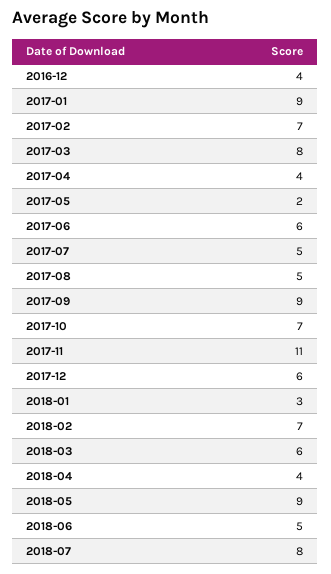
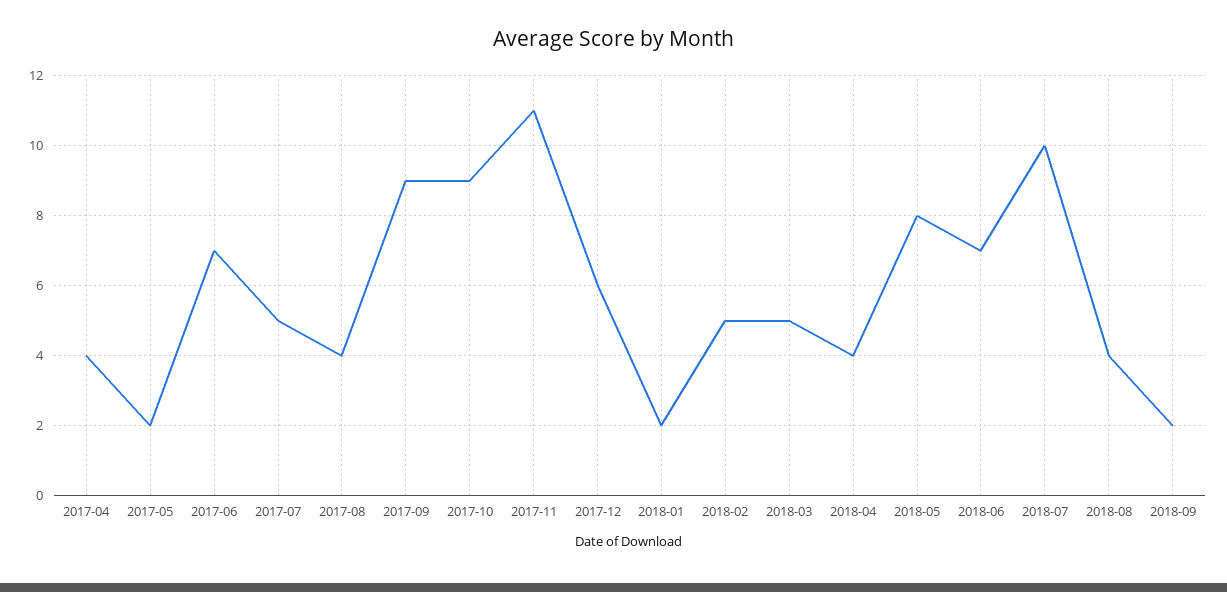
2016-12: 4 -> none
2017-01: 9 -> none
2017-02: 7 -> none
2017-03: 8 -> none
2017-06: 6 -> 7
2017-08: 5 -> 4
2017-10: 7 -> 9
2018-01: 3 -> 2
2018-02: 7 -> 5
2018-03: 6 -> 5
2018-05: 9 -> 8
2018-06: 5 -> 7
2018-07: 8 -> 10
2018-08: none -> 4
2018-09: none -> 2

